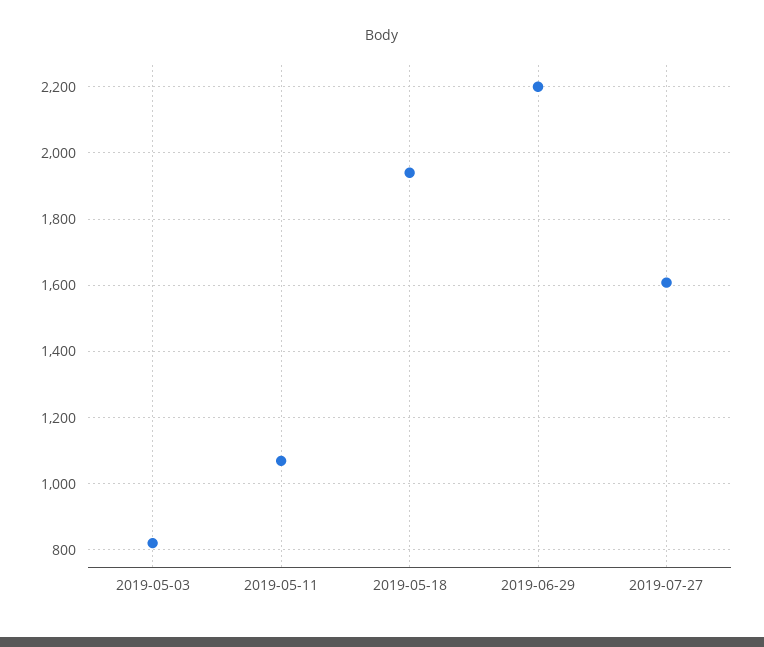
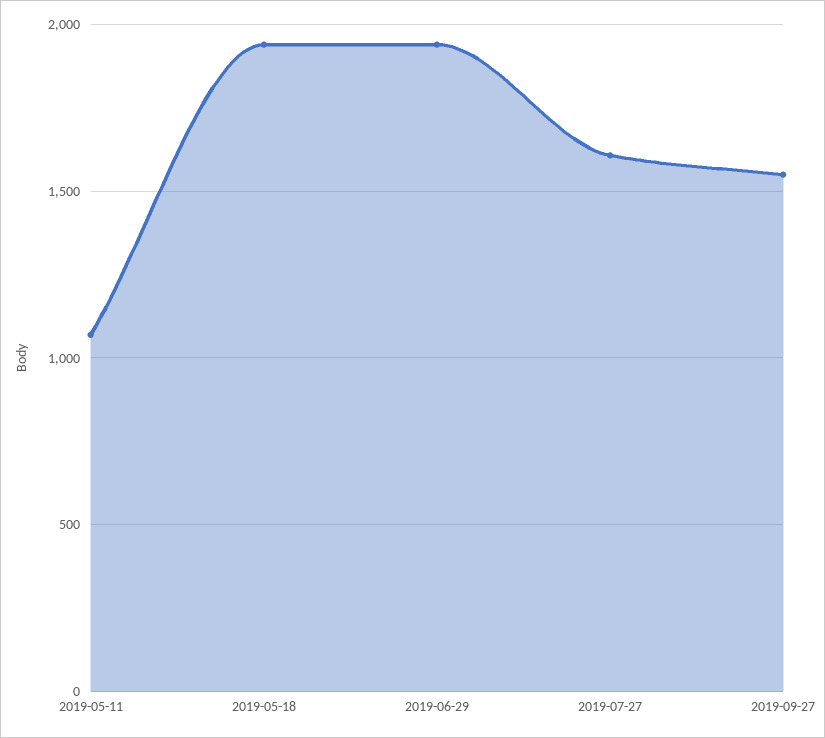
2019-05-03: 820 -> none
2019-06-29: 2200 -> 1950
2019-09-27: none -> 1550

